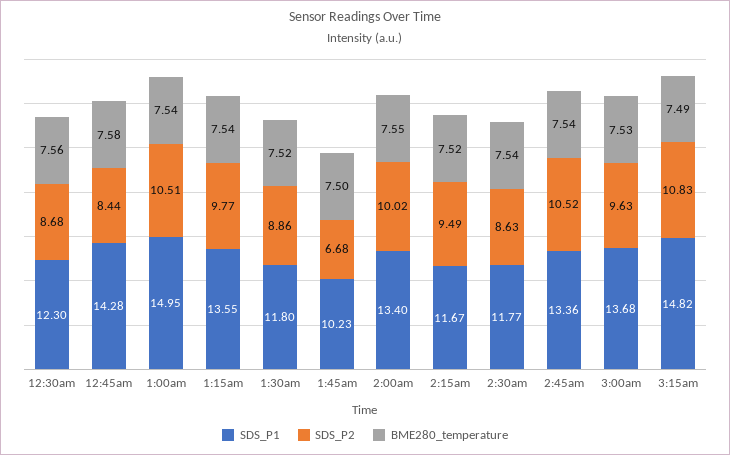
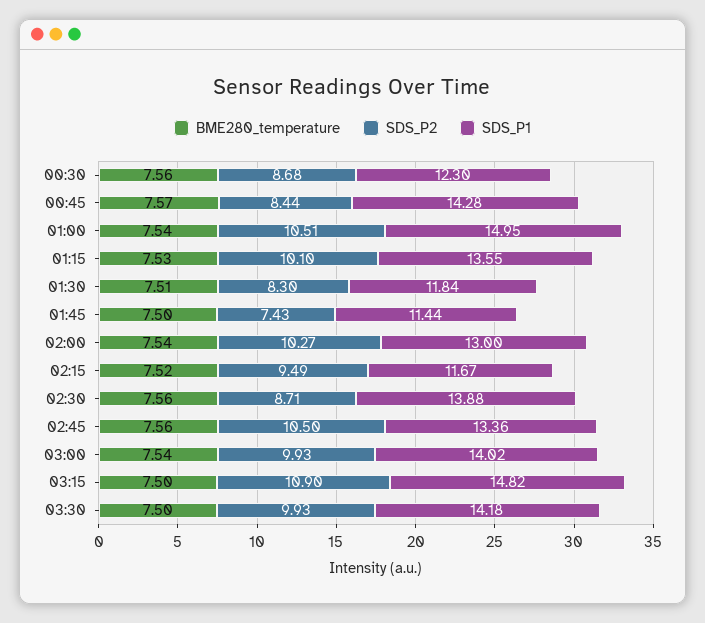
BME280_temperature, 12:45am: 7.58 -> 7.57
SDS_P2, 1:15am: 9.77 -> 10.1
BME280_temperature, 1:15am: 7.54 -> 7.53
SDS_P1, 1:30am: 11.8 -> 11.84
SDS_P2, 1:30am: 8.86 -> 8.3
BME280_temperature, 1:30am: 7.52 -> 7.51
SDS_P1, 1:45am: 10.23 -> 11.44
SDS_P2, 1:45am: 6.68 -> 7.43
SDS_P1, 2:00am: 13.4 -> 13
SDS_P2, 2:00am: 10.02 -> 10.27
BME280_temperature, 2:00am: 7.55 -> 7.54
SDS_P1, 2:30am: 11.77 -> 13.88
SDS_P2, 2:30am: 8.63 -> 8.71
BME280_temperature, 2:30am: 7.54 -> 7.56
SDS_P2, 2:45am: 10.52 -> 10.5
BME280_temperature, 2:45am: 7.54 -> 7.56
SDS_P1, 3:00am: 13.68 -> 14.02
SDS_P2, 3:00am: 9.63 -> 9.93
BME280_temperature, 3:00am: 7.53 -> 7.54
SDS_P2, 3:15am: 10.83 -> 10.9
BME280_temperature, 3:15am: 7.49 -> 7.5
BME280_temperature, 03:30: none -> 7.5
SDS_P2, 03:30: none -> 9.93
SDS_P1, 03:30: none -> 14.18

